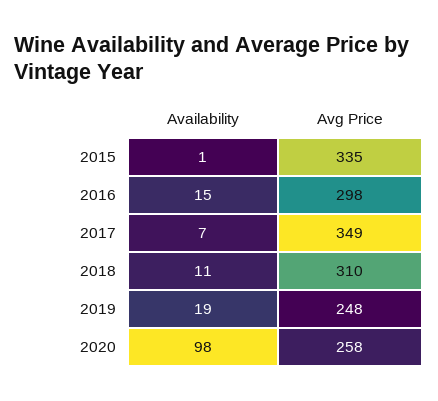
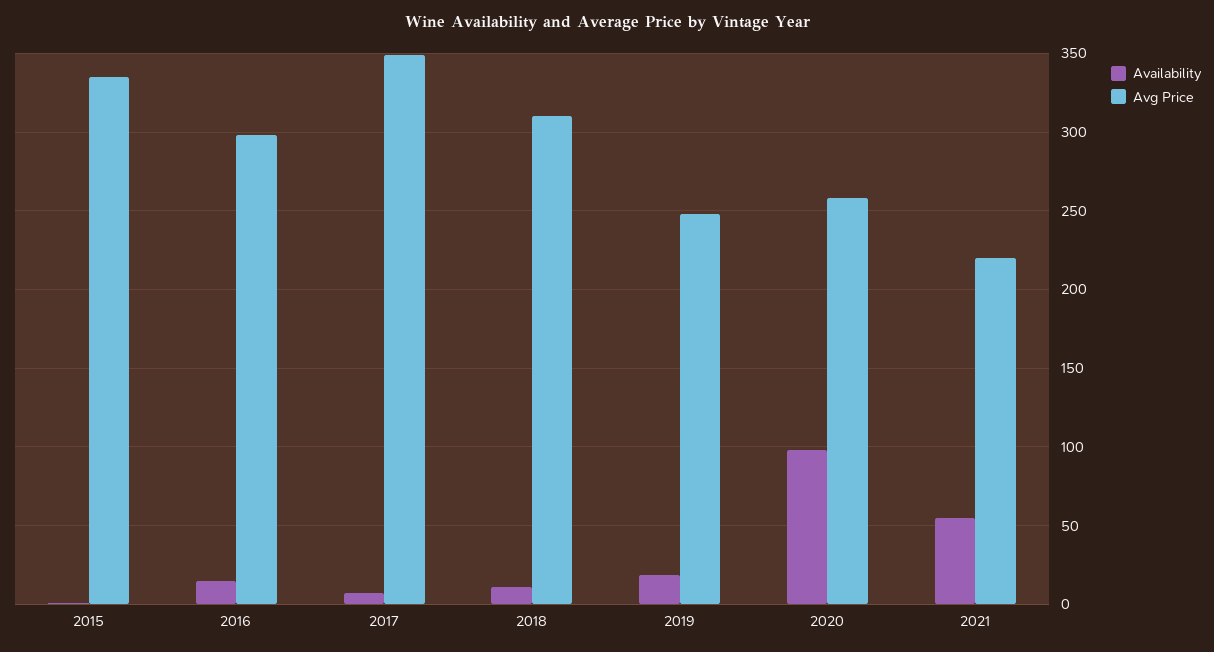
Availability, 2021: none -> 55
Avg Price, 2021: none -> 220

